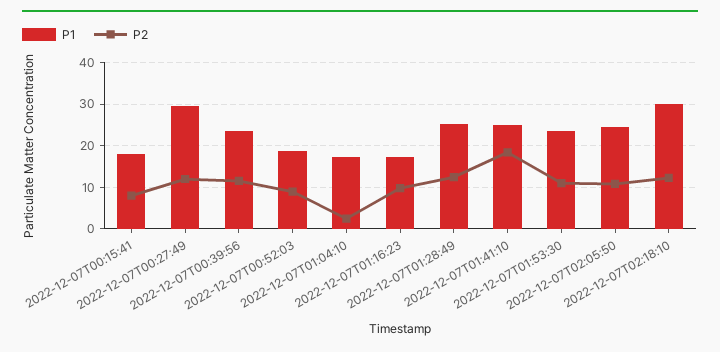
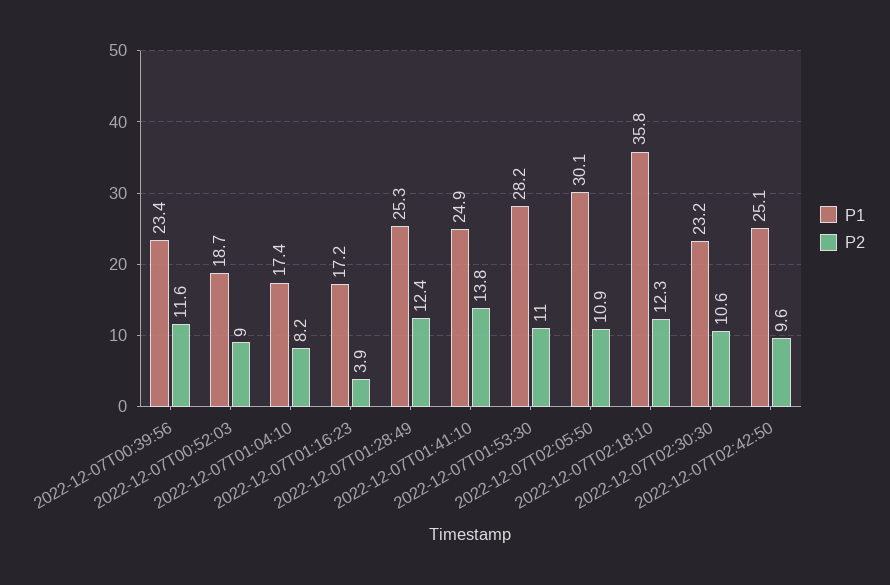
P1, 2022-12-07T00:15:41: 18 -> none
P2, 2022-12-07T00:15:41: 8 -> none
P1, 2022-12-07T00:27:49: 30 -> none
P2, 2022-12-07T00:27:49: 12 -> none
P2, 2022-12-07T01:04:10: 2 -> 8.2
P2, 2022-12-07T01:16:23: 10 -> 3.9
P2, 2022-12-07T01:41:10: 18 -> 13.8
P1, 2022-12-07T01:53:30: 24 -> 28.2
P1, 2022-12-07T02:05:50: 24 -> 30.1
P1, 2022-12-07T02:18:10: 30 -> 35.8
P1, 2022-12-07T02:30:30: none -> 23.2
P2, 2022-12-07T02:30:30: none -> 10.6
P1, 2022-12-07T02:42:50: none -> 25.1
P2, 2022-12-07T02:42:50: none -> 9.6

